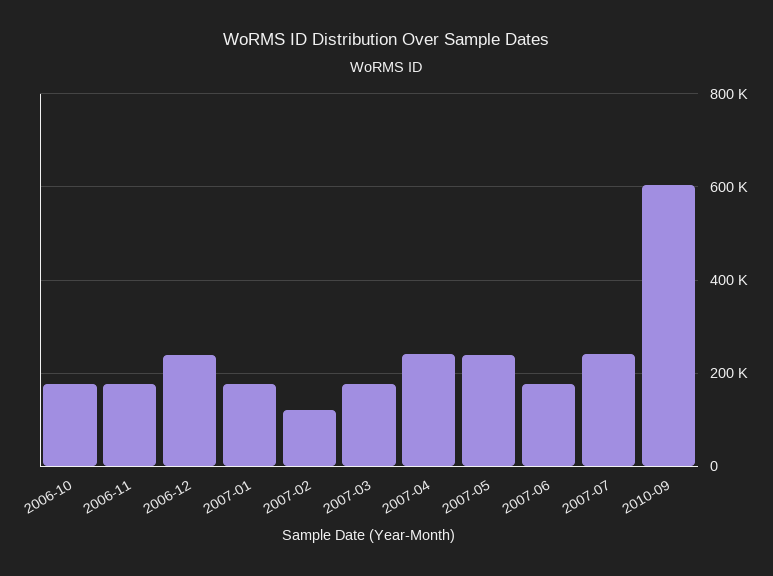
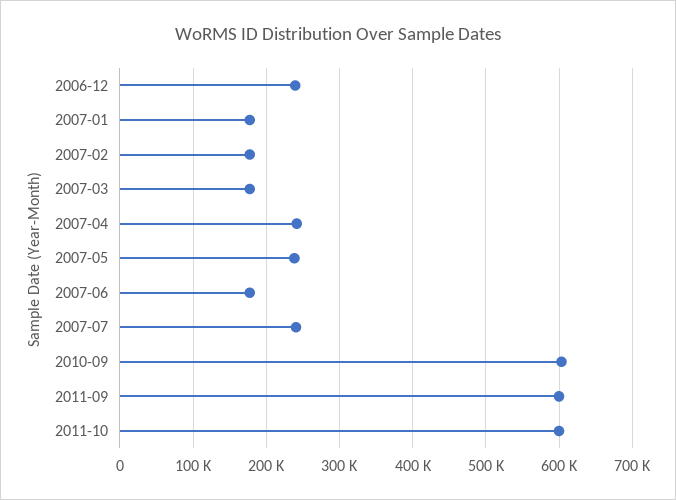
2006-10: 180000 -> none
2006-11: 180000 -> none
2007-02: 120000 -> 180000
2011-09: none -> 600000
2011-10: none -> 600000

